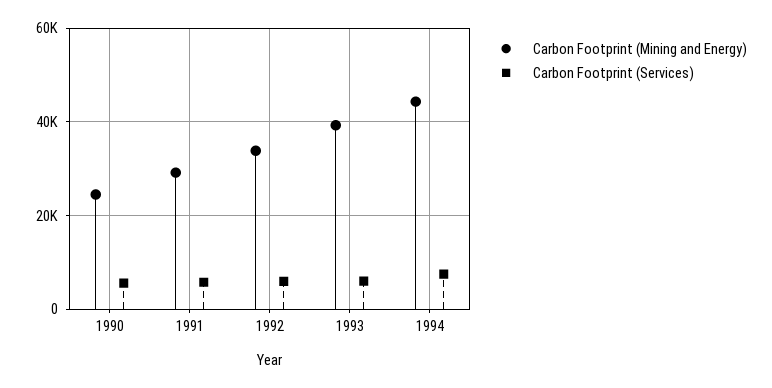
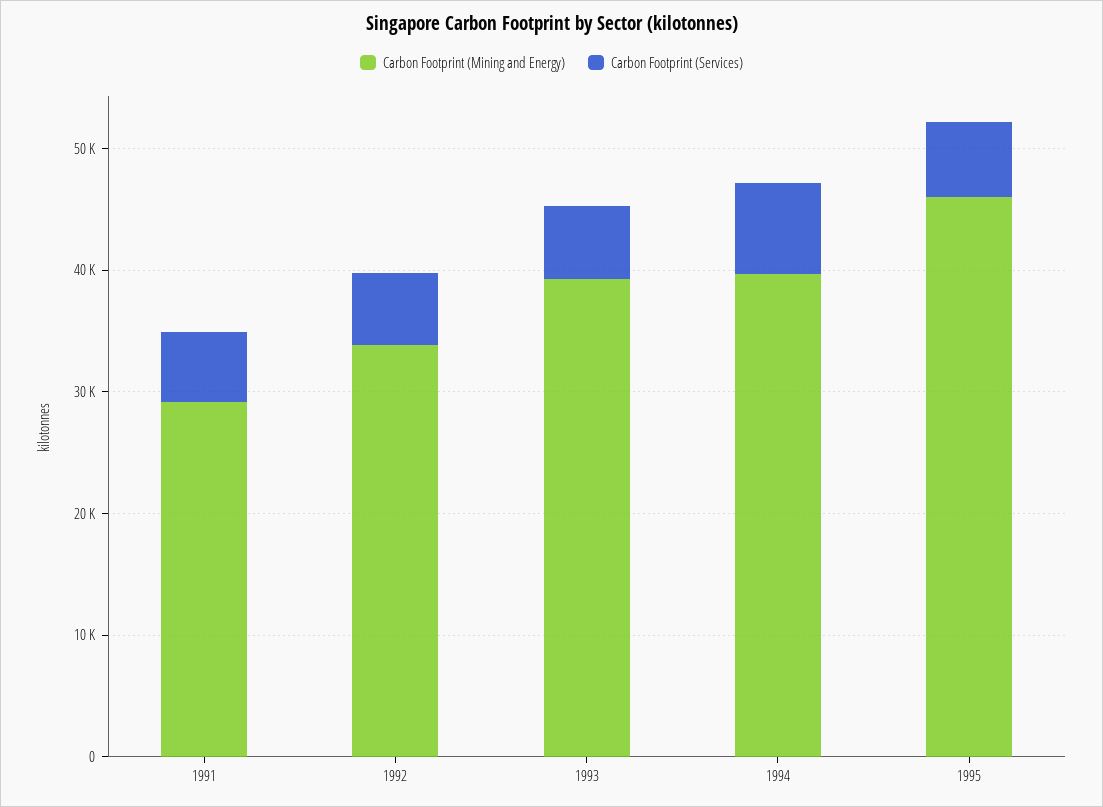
Carbon Footprint (Mining and Energy), 1990: 24000 -> none
Carbon Footprint (Services), 1990: 6000 -> none
Carbon Footprint (Mining and Energy), 1994: 44000 -> 40000
Carbon Footprint (Mining and Energy), 1995: none -> 46000
Carbon Footprint (Services), 1995: none -> 6000

